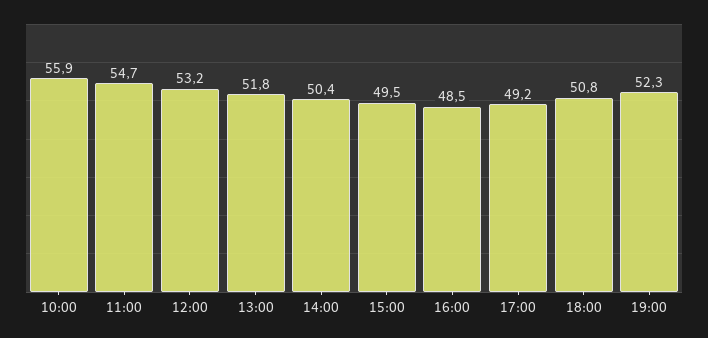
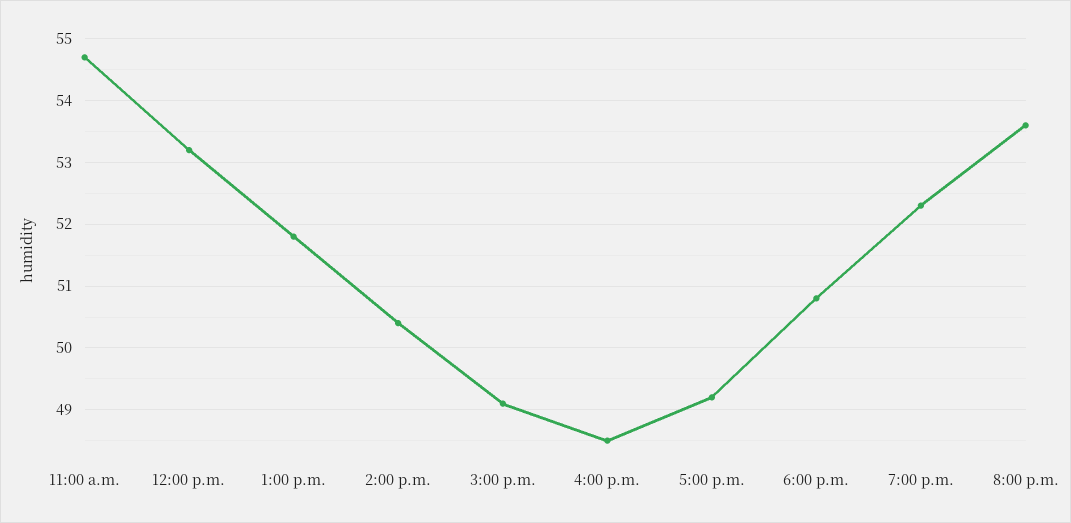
10:00: 55.9 -> none
15:00: 49.5 -> 49.1
8:00 p.m.: none -> 53.6

